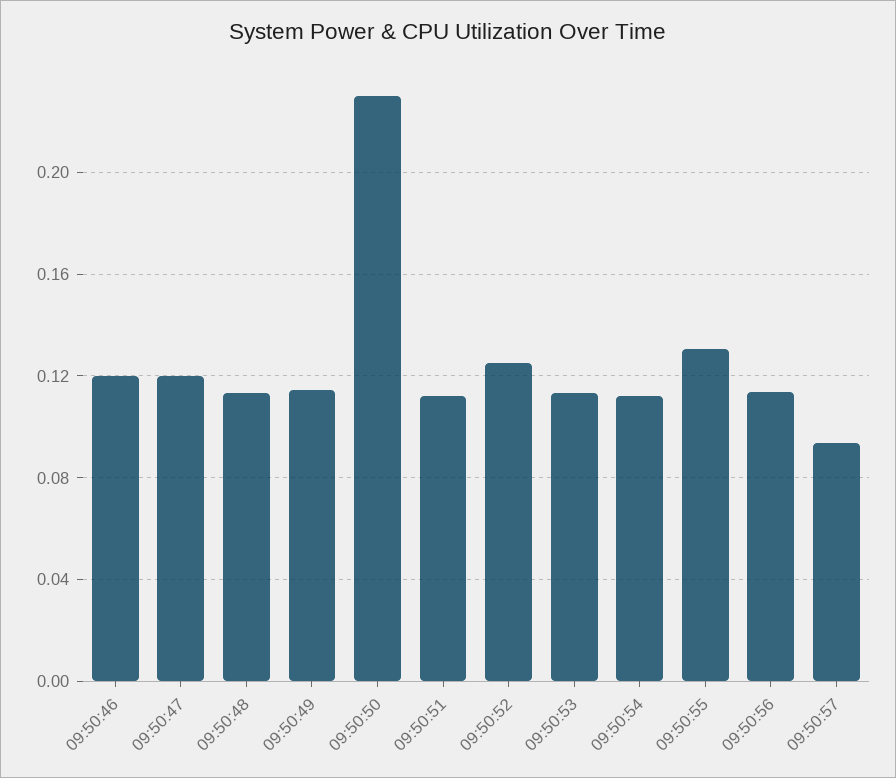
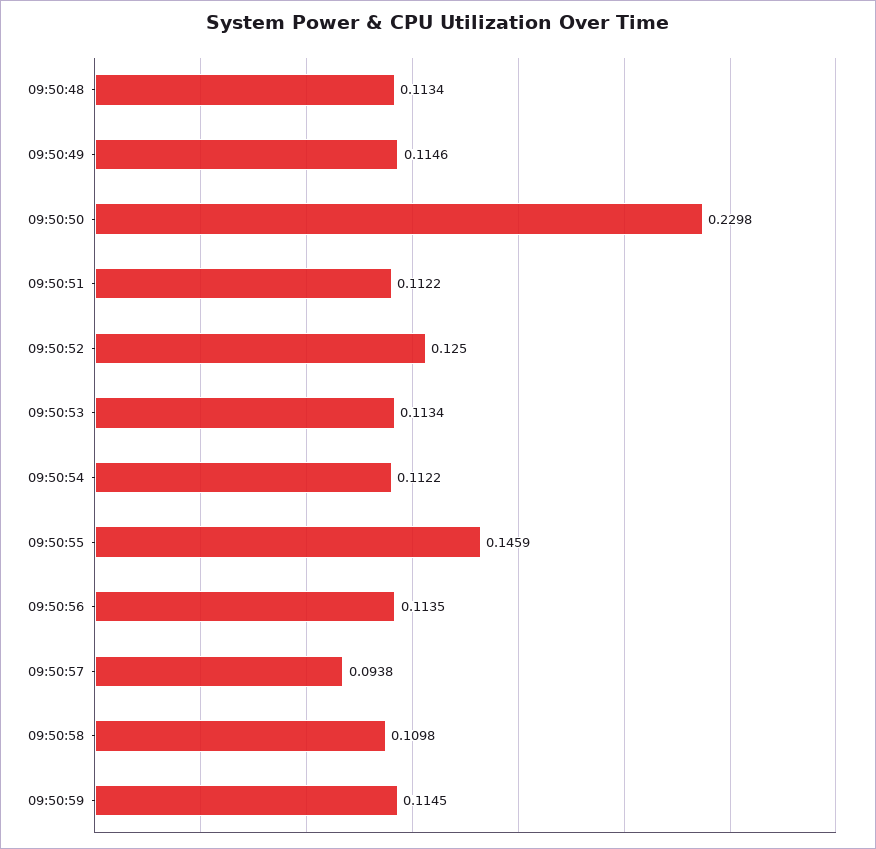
09:50:46: 0.12 -> none
09:50:47: 0.12 -> none
09:50:55: 0.13 -> 0.1459
09:50:58: none -> 0.1098
09:50:59: none -> 0.1145

